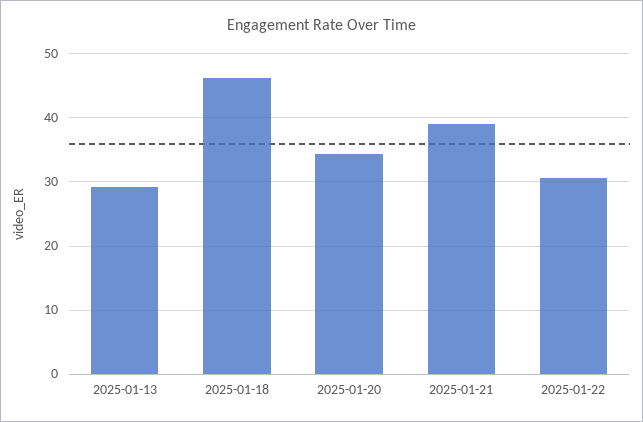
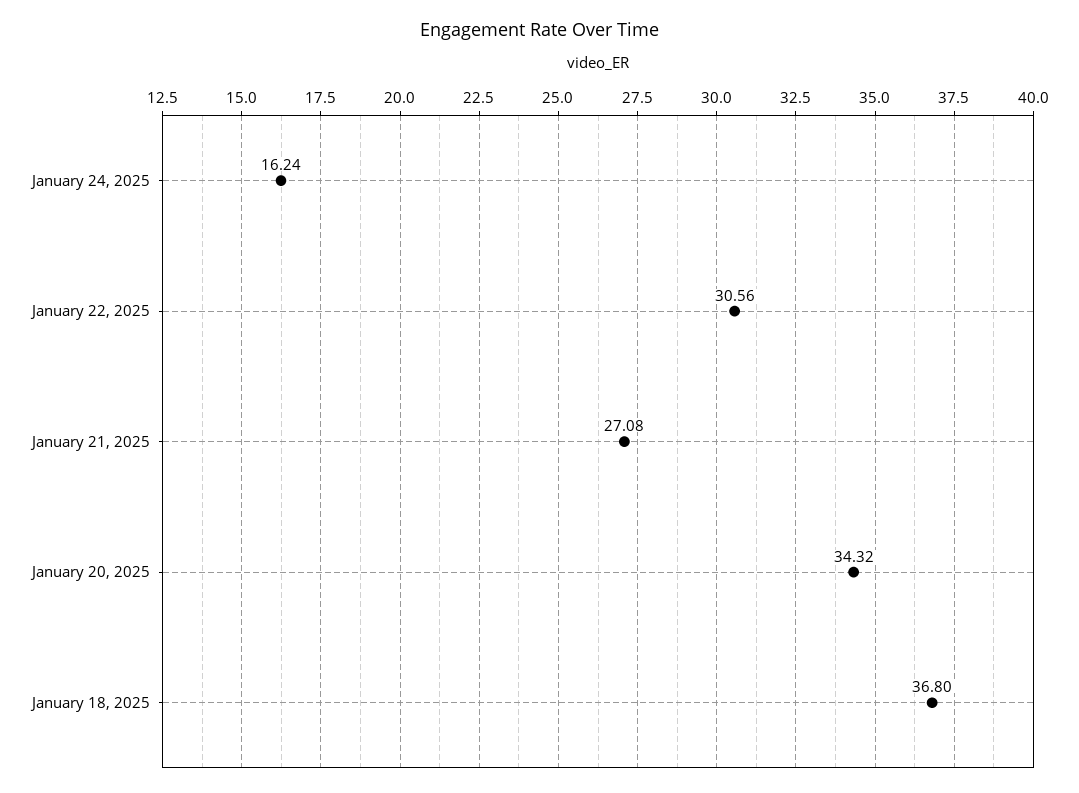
2025-01-13: 29 -> none
2025-01-18: 46 -> 36.8
2025-01-21: 39 -> 27.08
January 24, 2025: none -> 16.24

